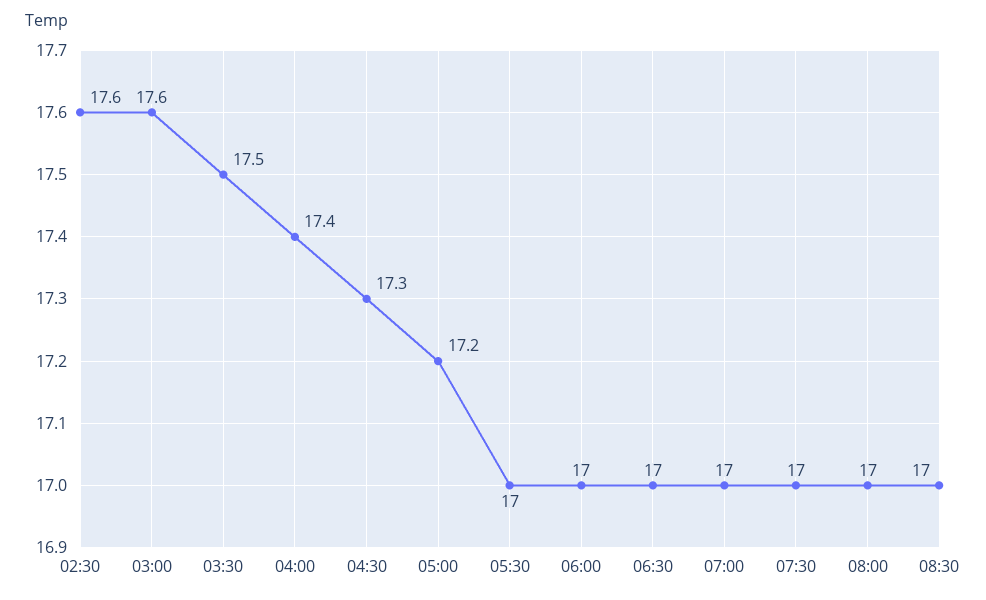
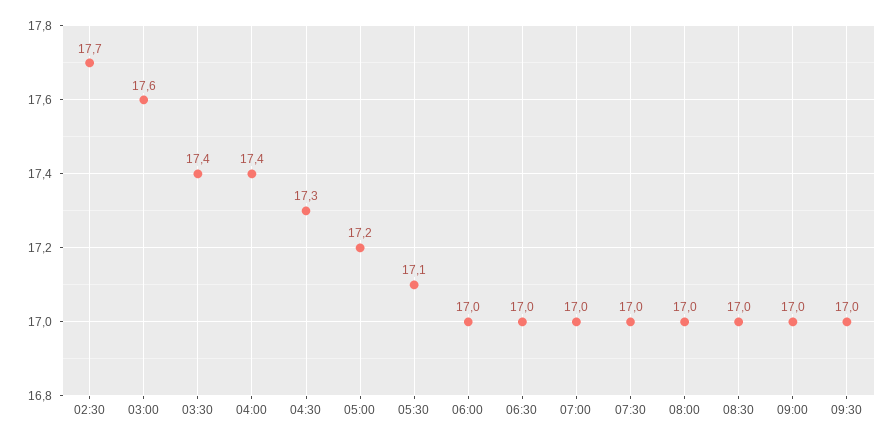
02:30: 17.6 -> 17.7
03:30: 17.5 -> 17.4
05:30: 17 -> 17.1
09:00: none -> 17
09:30: none -> 17

